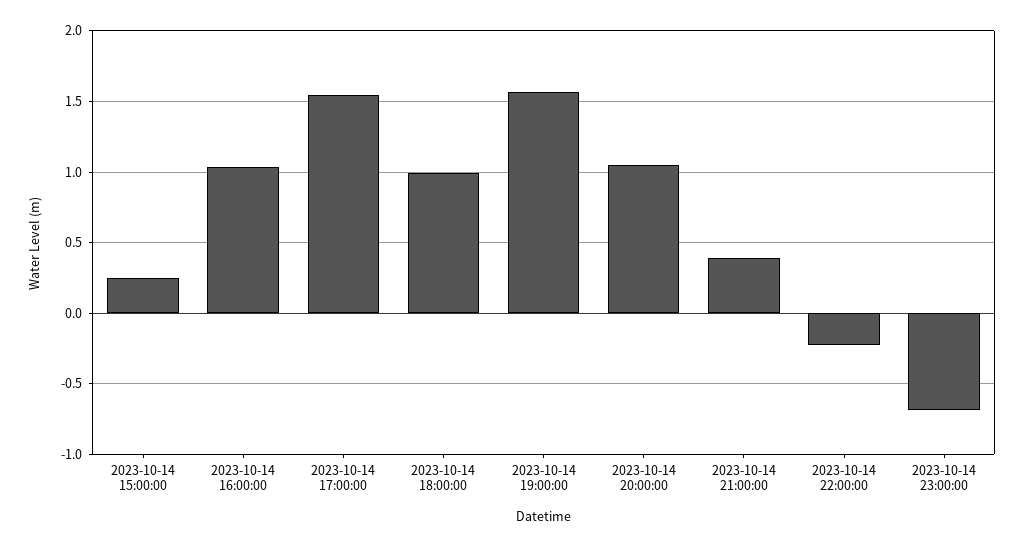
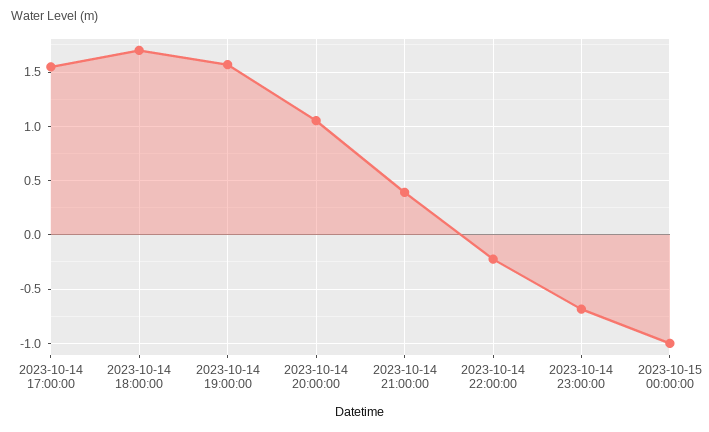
2023-10-14 15:00:00: 0.25 -> none
2023-10-14 16:00:00: 1.05 -> none
2023-10-14 18:00:00: 1 -> 1.7
2023-10-15 00:00:00: none -> -1

